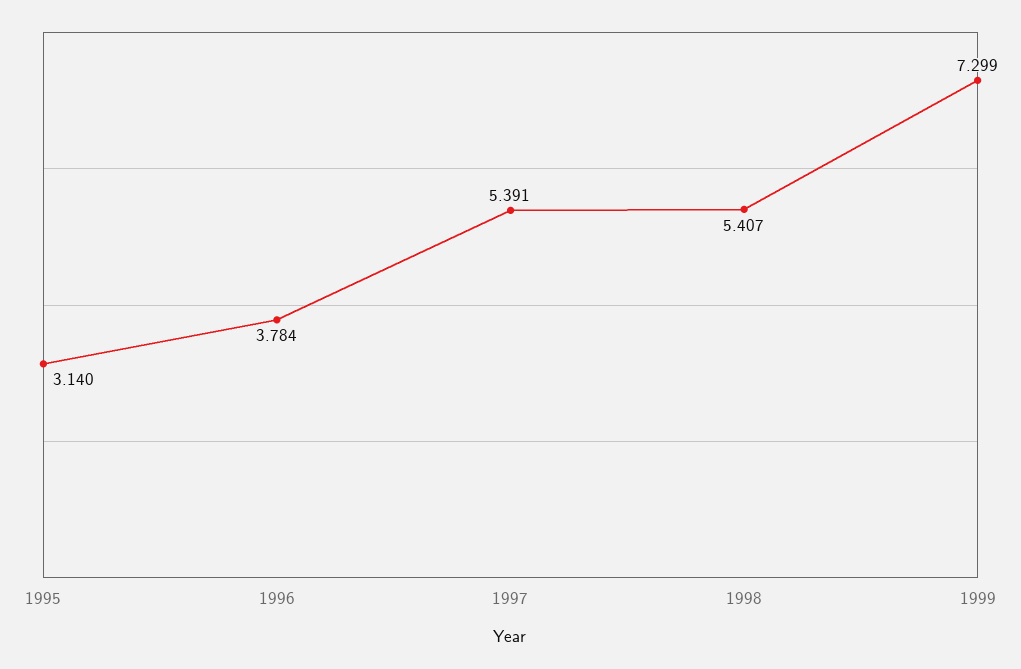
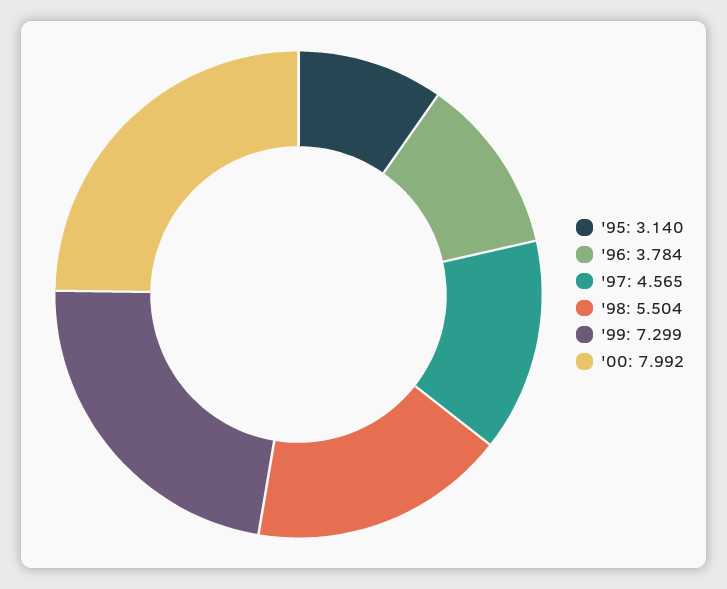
1997: 5.391 -> 4.565
1998: 5.407 -> 5.504
'00: none -> 7.992

